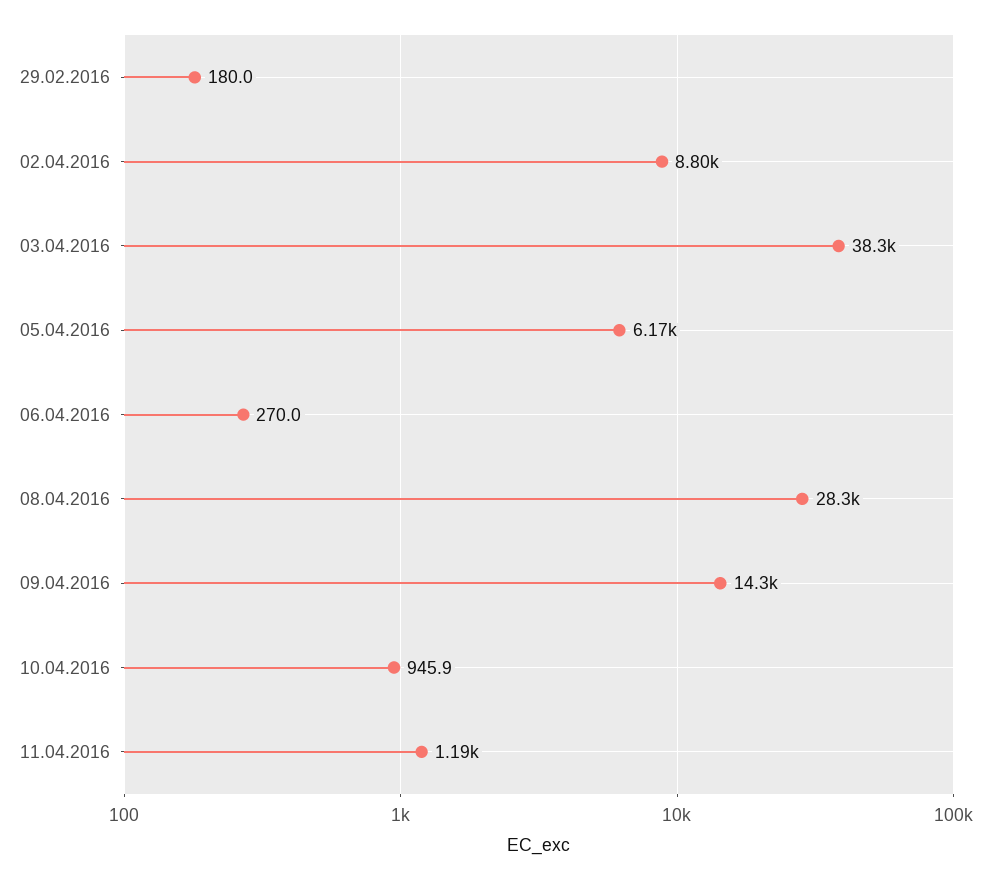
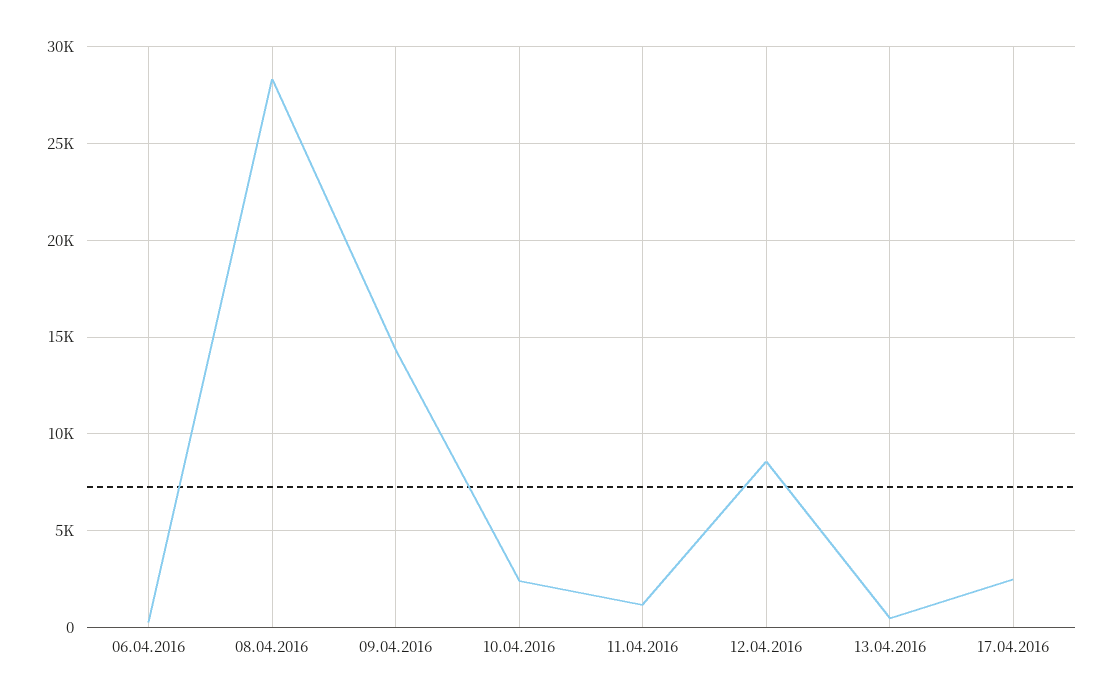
29.02.2016: 180 -> none
02.04.2016: 8800 -> none
03.04.2016: 38300 -> none
05.04.2016: 6170 -> none
10.04.2016: 945.9 -> 2500
12.04.2016: none -> 8500
13.04.2016: none -> 500
17.04.2016: none -> 2500

